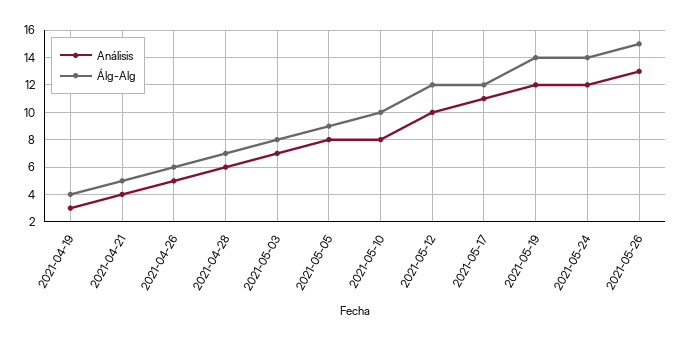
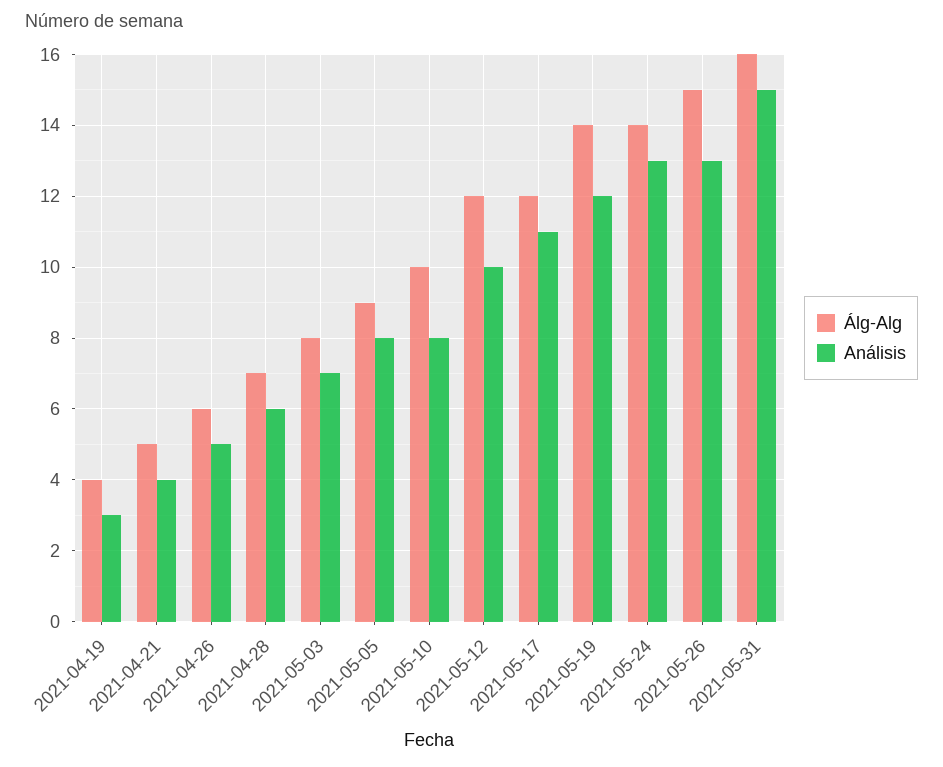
Análisis, 2021-05-24: 12 -> 13
Álg-Alg, 2021-05-31: none -> 16
Análisis, 2021-05-31: none -> 15

